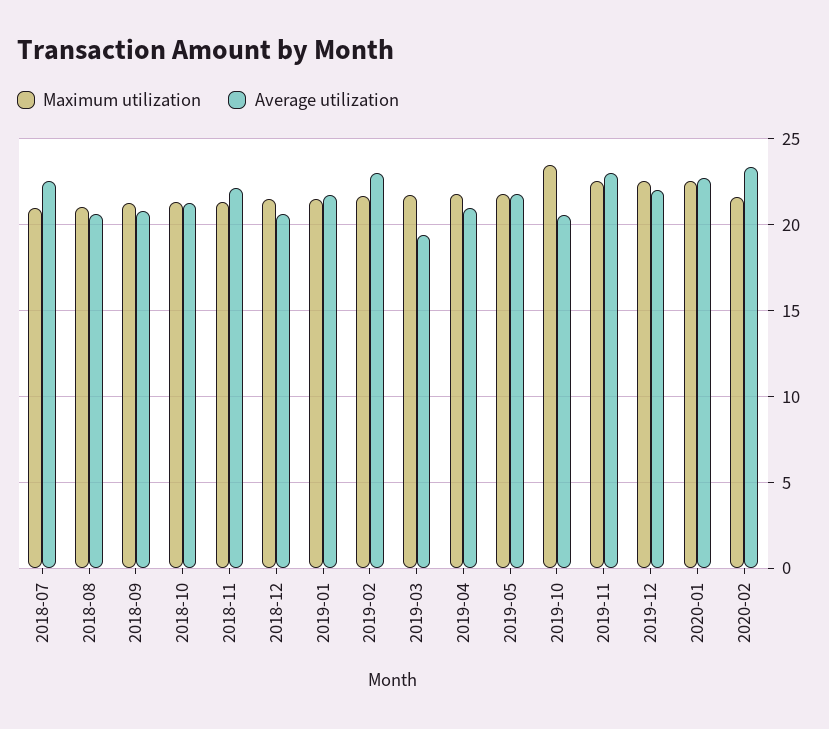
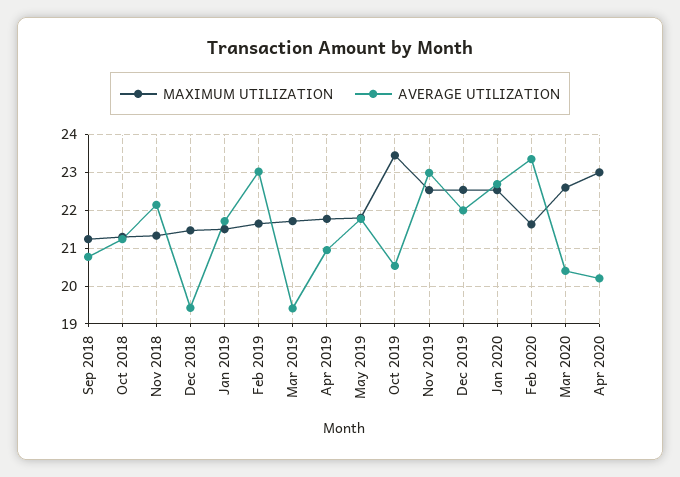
Maximum utilization, 2018-07: 21 -> none
Average utilization, 2018-07: 22.5 -> none
Maximum utilization, 2018-08: 21 -> none
Average utilization, 2018-08: 20.5 -> none
Average utilization, 2018-12: 20.5 -> 19.4
Maximum utilization, Mar 2020: none -> 22.6
Average utilization, Mar 2020: none -> 20.4
Maximum utilization, Apr 2020: none -> 23
Average utilization, Apr 2020: none -> 20.2

